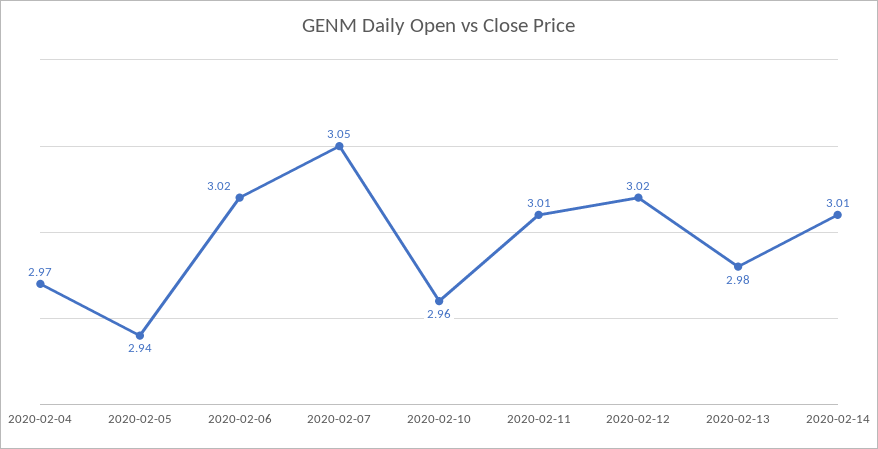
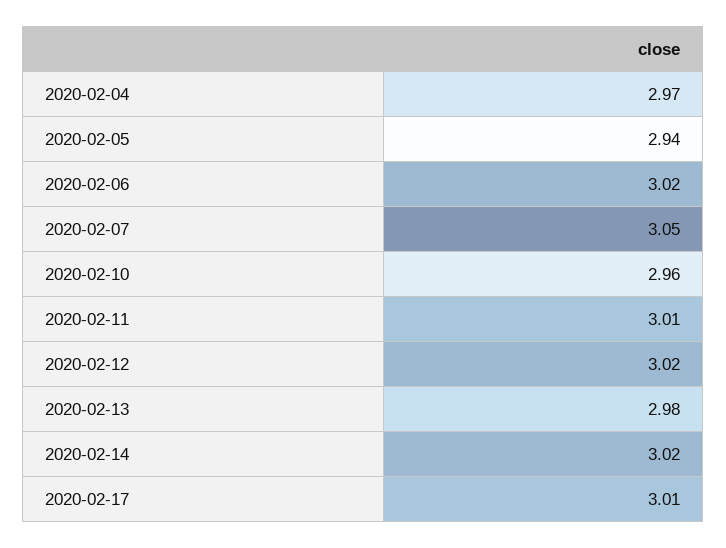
2020-02-14: 3.01 -> 3.02
2020-02-17: none -> 3.01

